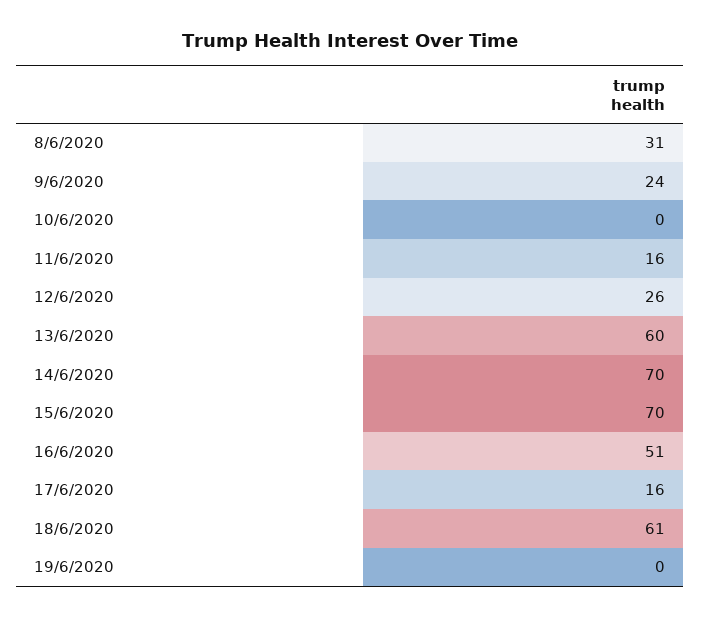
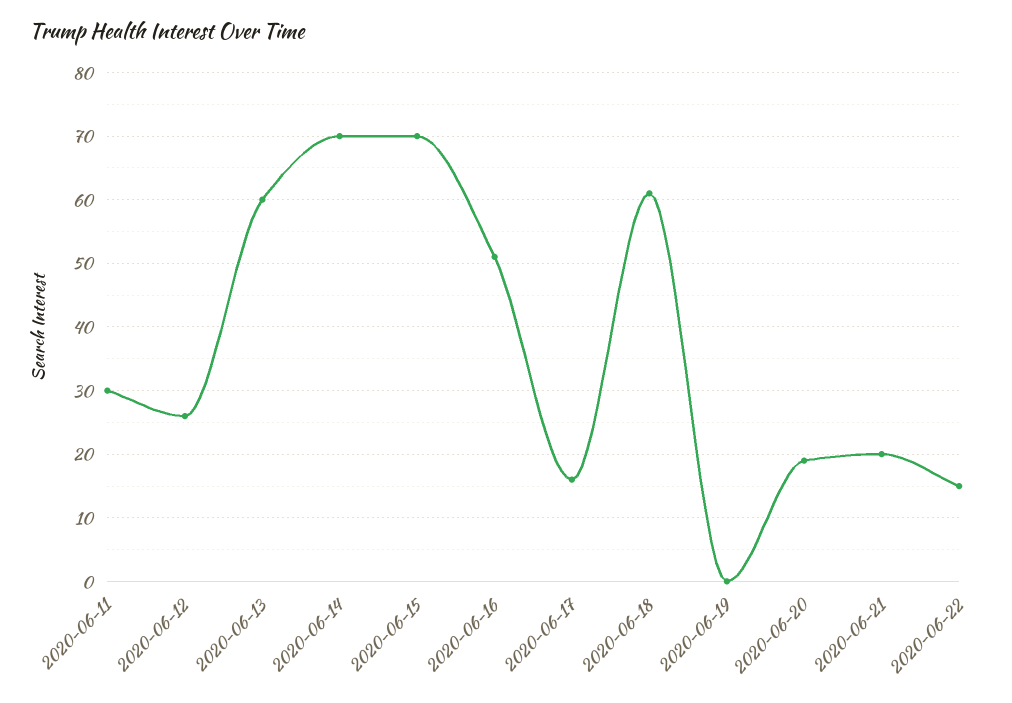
8/6/2020: 31 -> none
9/6/2020: 24 -> none
10/6/2020: 0 -> none
11/6/2020: 16 -> 30
2020-06-20: none -> 19
2020-06-21: none -> 20
2020-06-22: none -> 15

